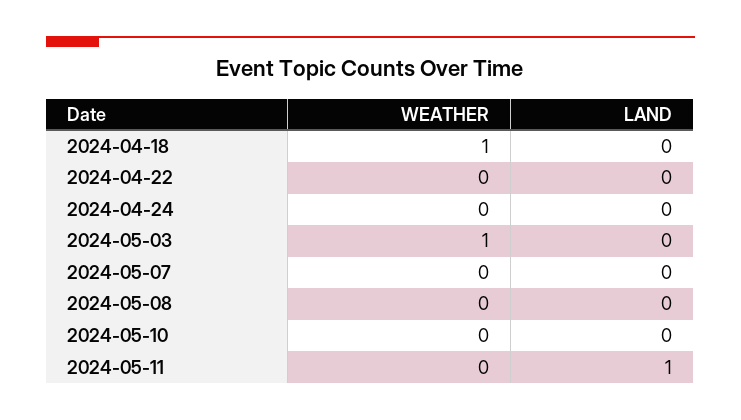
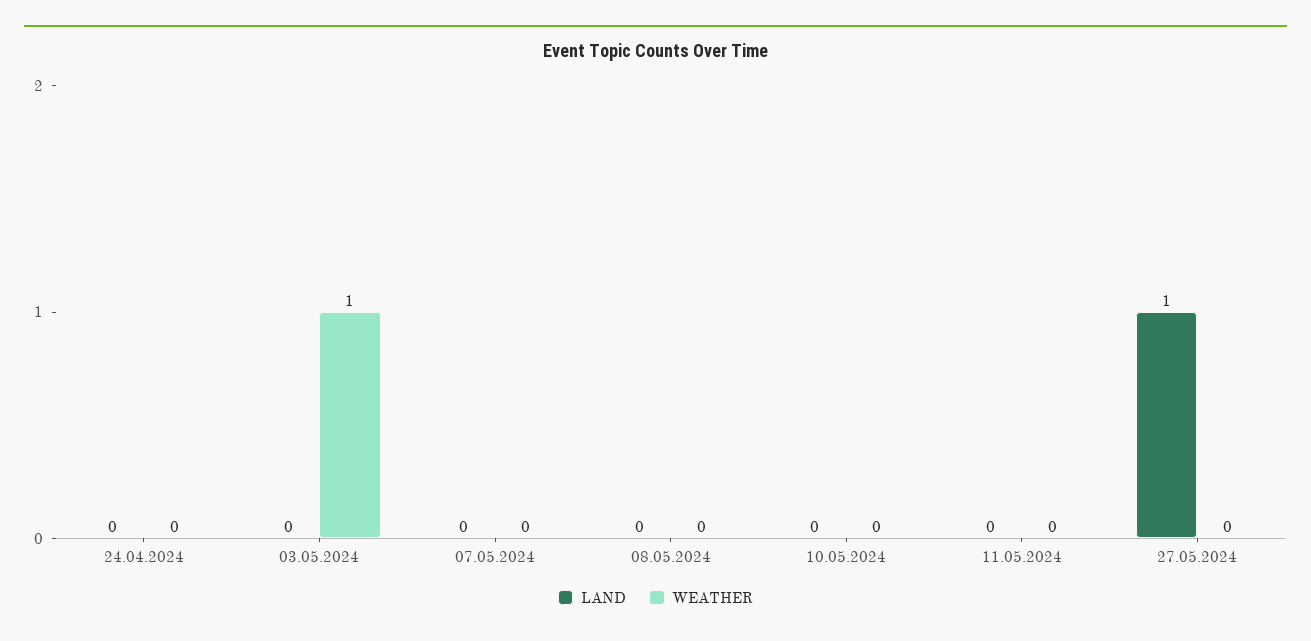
WEATHER, 2024-04-18: 1 -> none
LAND, 2024-04-18: 0 -> none
WEATHER, 2024-04-22: 0 -> none
LAND, 2024-04-22: 0 -> none
LAND, 2024-05-11: 1 -> 0
LAND, 27.05.2024: none -> 1
WEATHER, 27.05.2024: none -> 0

